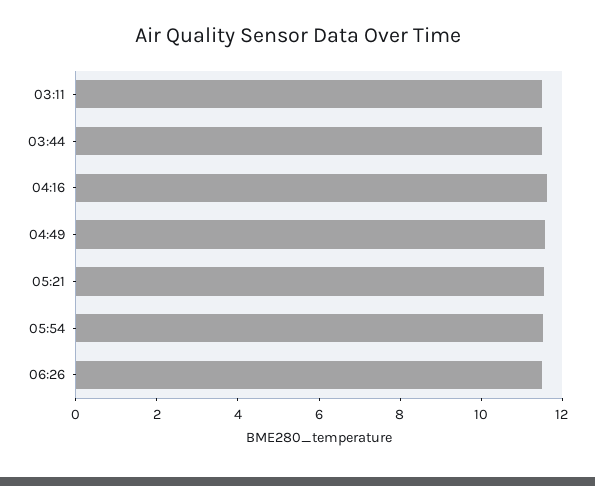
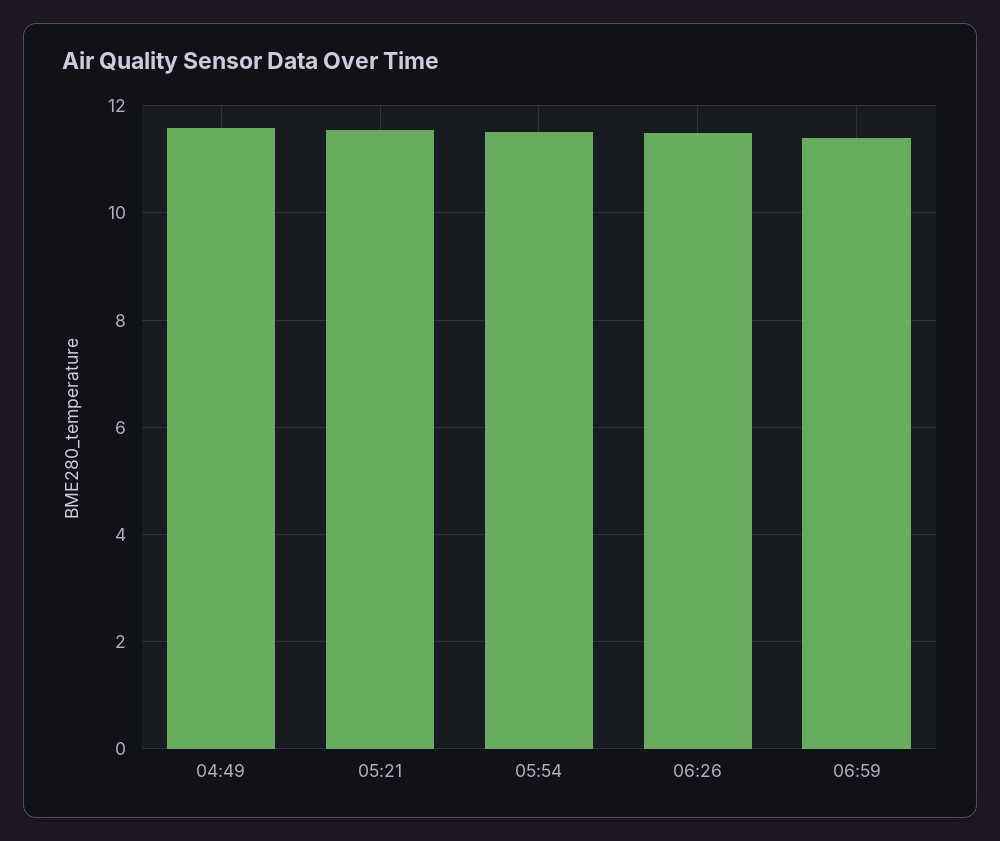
03:11: 11.5 -> none
03:44: 11.5 -> none
04:16: 11.5 -> none
06:59: none -> 11.4

